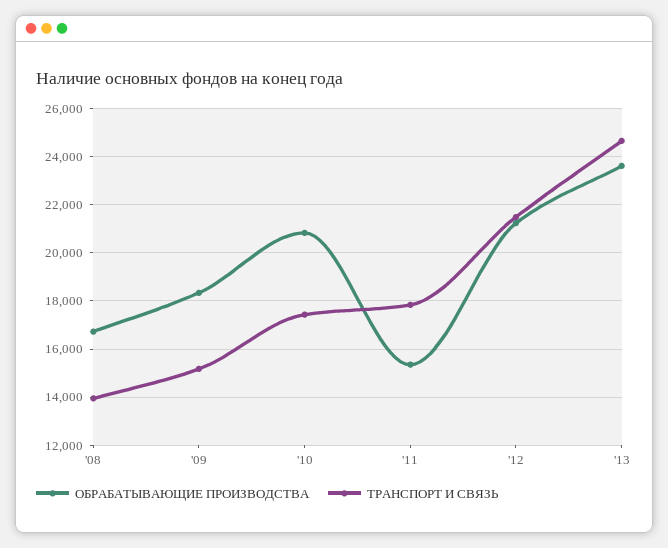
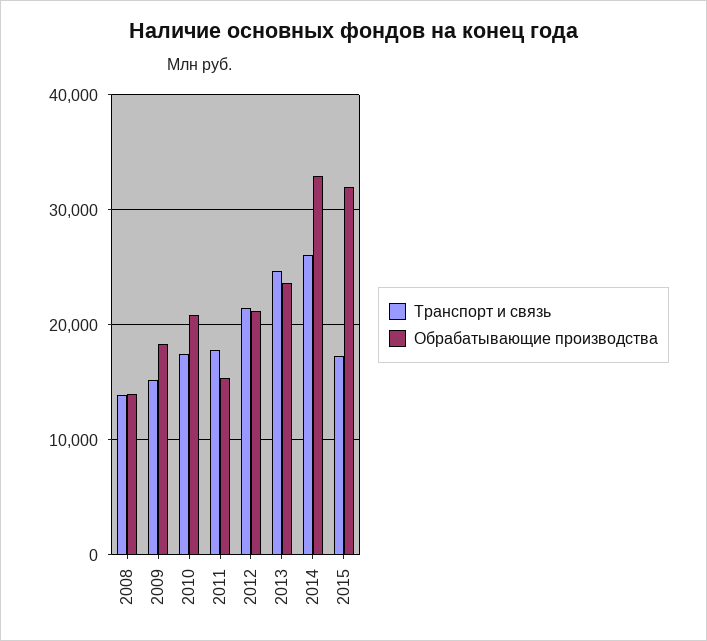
ОБРАБАТЫВАЮЩИЕ ПРОИЗВОДСТВА, '08: 16750 -> 14000
ТРАНСПОРТ И СВЯЗЬ, 2014: none -> 26000
ОБРАБАТЫВАЮЩИЕ ПРОИЗВОДСТВА, 2014: none -> 33000
ТРАНСПОРТ И СВЯЗЬ, 2015: none -> 17000
ОБРАБАТЫВАЮЩИЕ ПРОИЗВОДСТВА, 2015: none -> 32000

